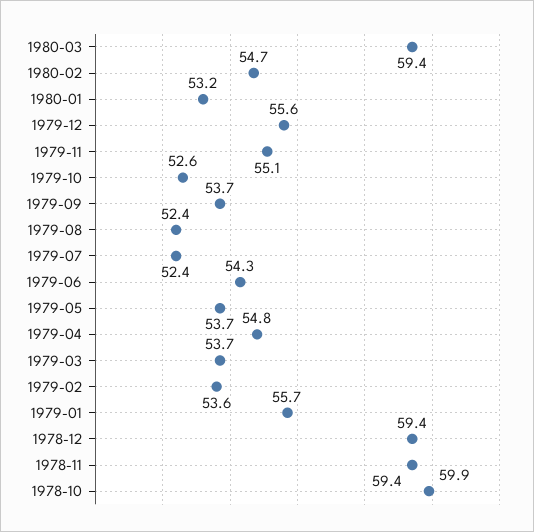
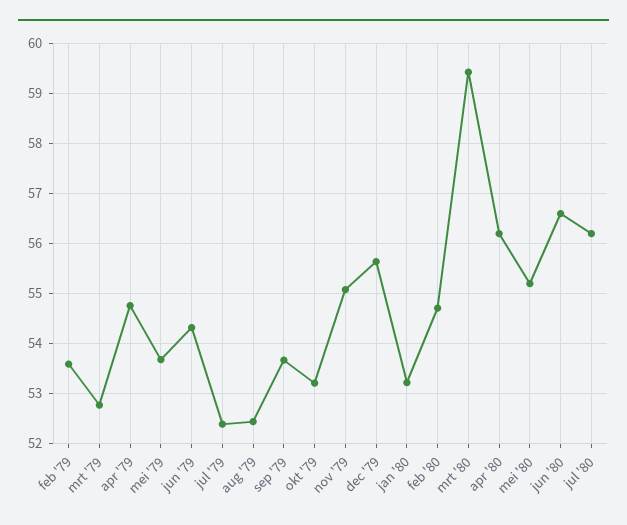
1979-10: 52.6 -> 53.2
1979-03: 53.7 -> 52.8
1979-01: 55.7 -> none
1978-12: 59.4 -> none
1978-11: 59.4 -> none
1978-10: 59.9 -> none
apr '80: none -> 56.2
mei '80: none -> 55.2
jun '80: none -> 56.6
jul '80: none -> 56.2

